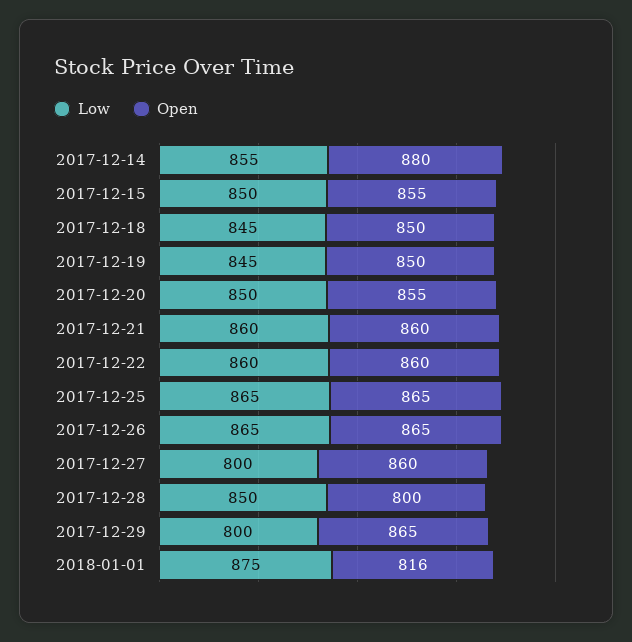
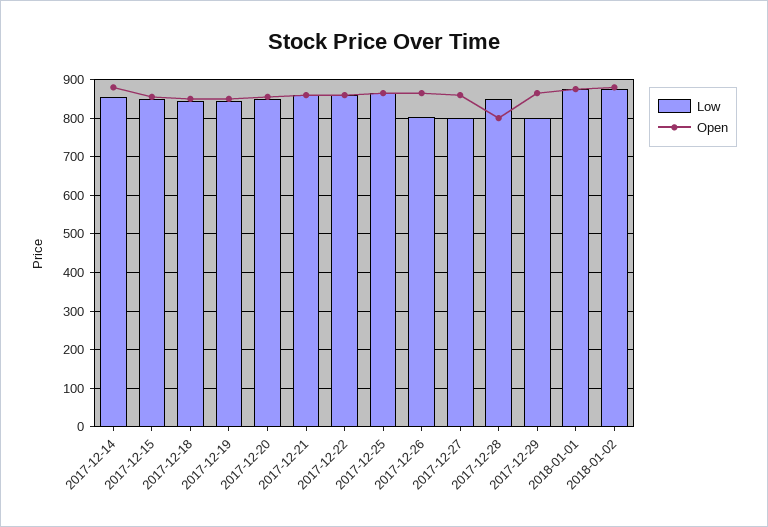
Low, 2017-12-26: 865 -> 800
Open, 2018-01-01: 816 -> 880
Low, 2018-01-02: none -> 880
Open, 2018-01-02: none -> 880

